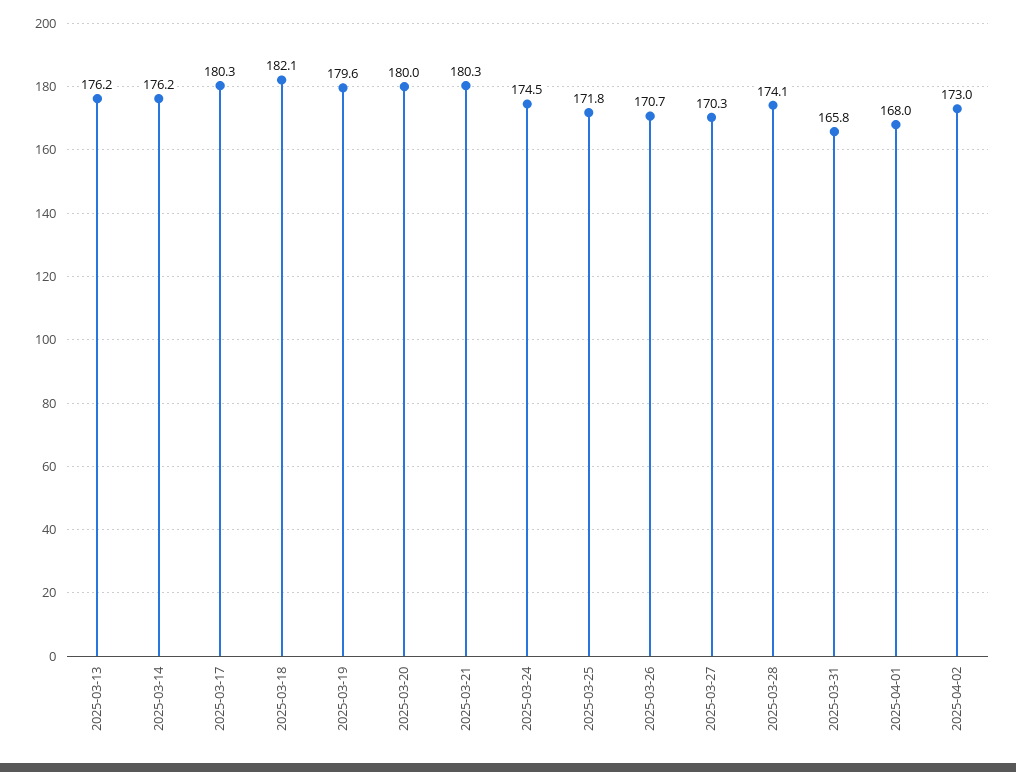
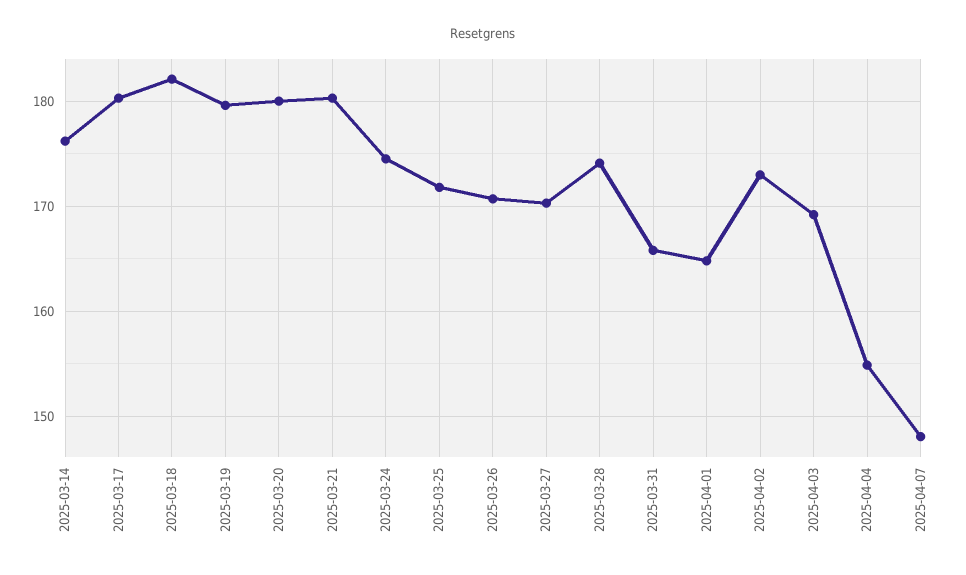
2025-03-13: 176.2 -> none
2025-04-01: 168 -> 165
2025-04-03: none -> 169
2025-04-04: none -> 155
2025-04-07: none -> 148

